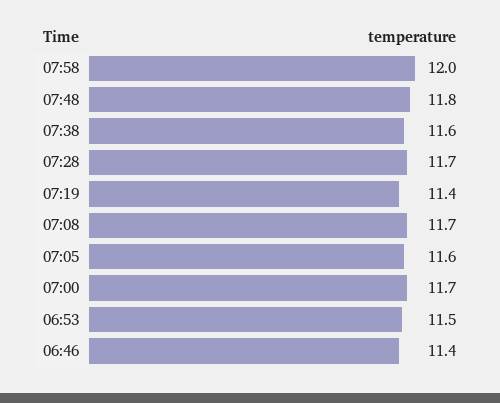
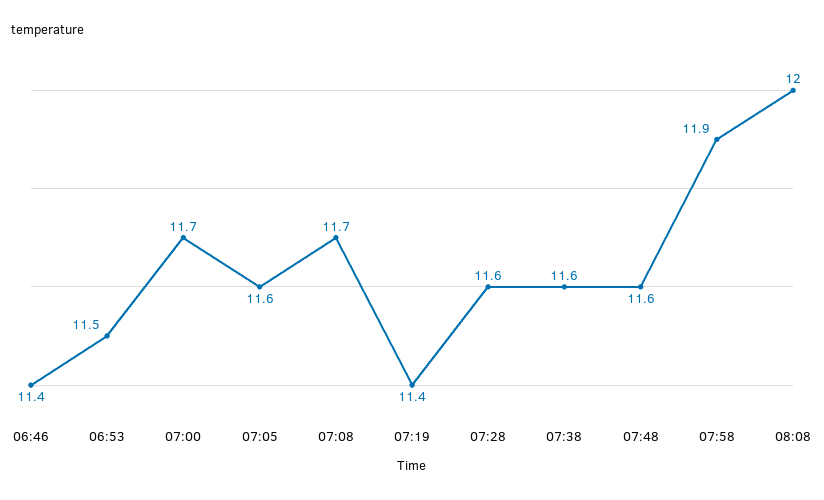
07:58: 12 -> 11.9
07:48: 11.8 -> 11.6
07:28: 11.7 -> 11.6
08:08: none -> 12

